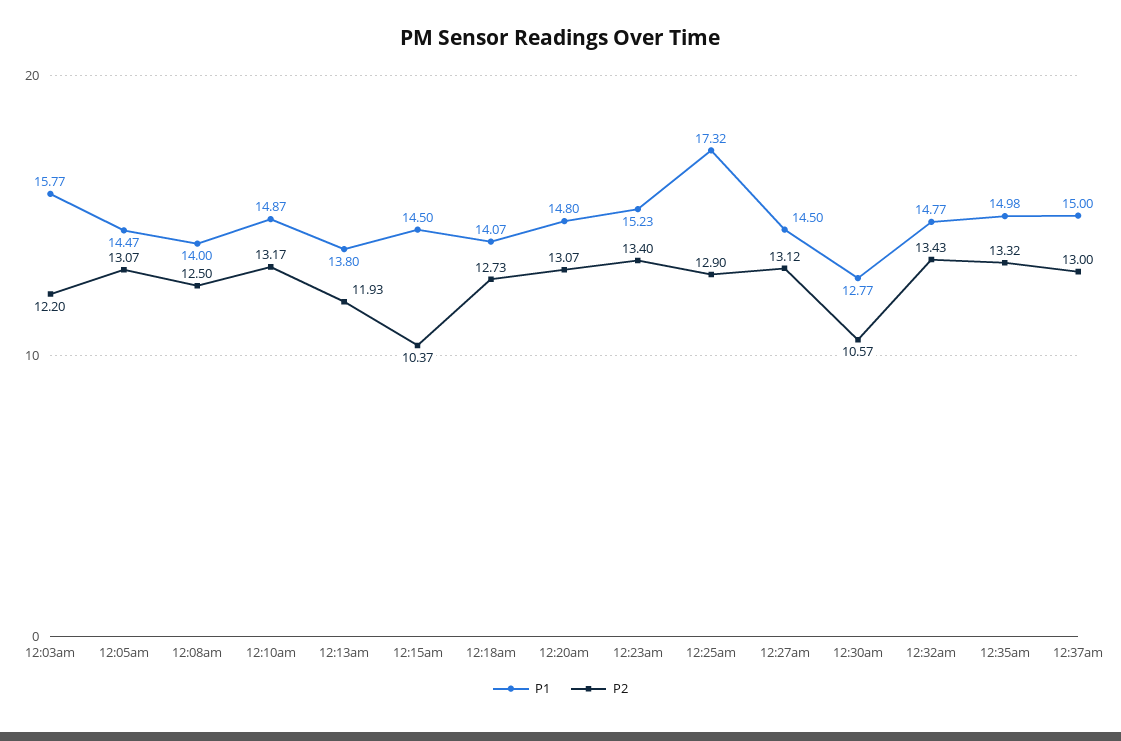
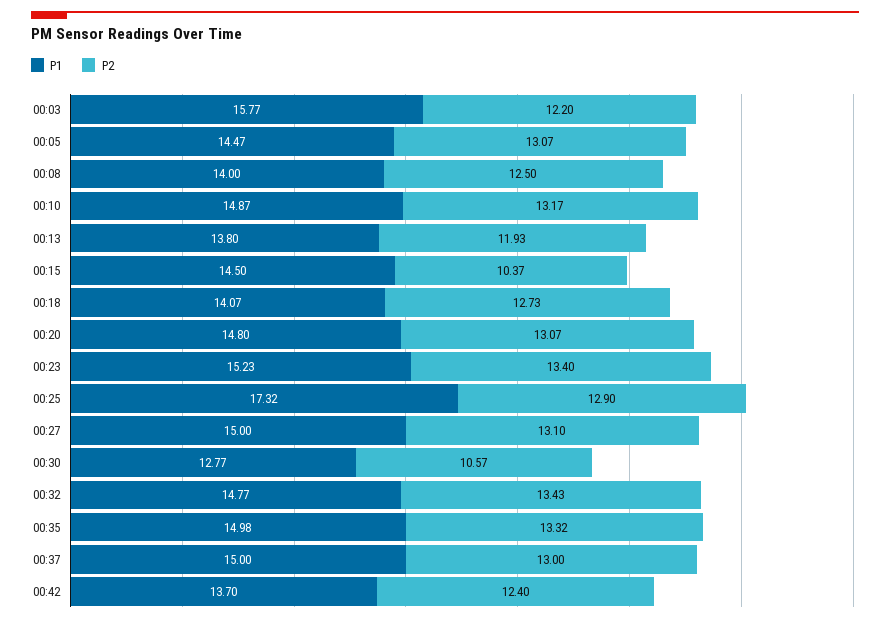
P1, 12:27am: 14.5 -> 15
P2, 12:27am: 13.12 -> 13.1
P1, 00:42: none -> 13.7
P2, 00:42: none -> 12.4

